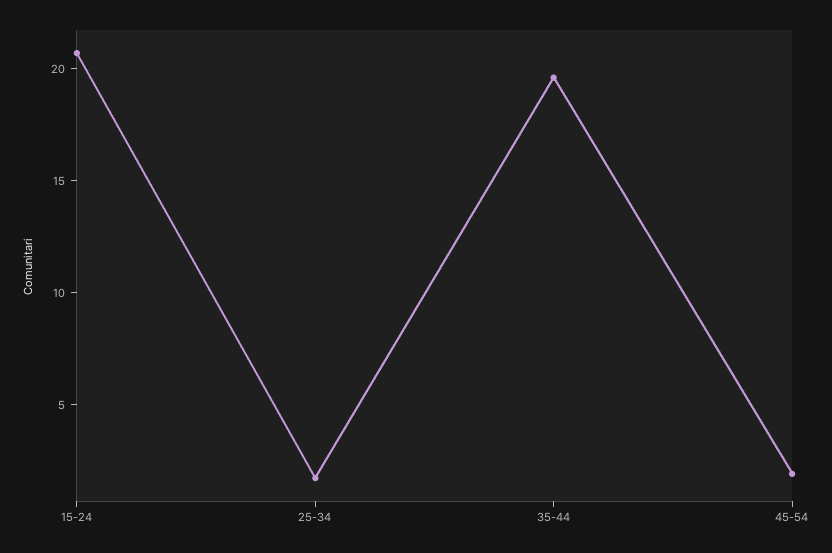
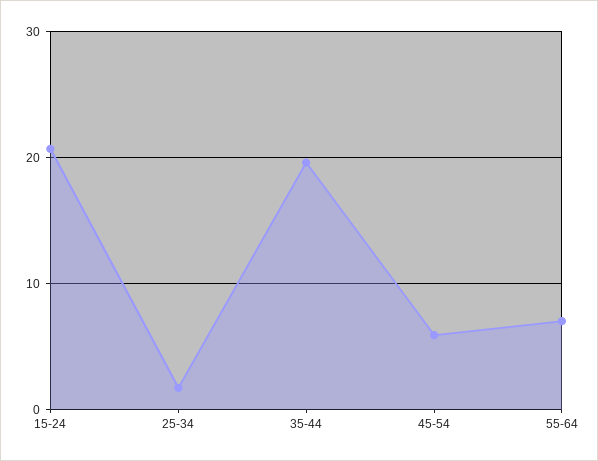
45-54: 2 -> 6
55-64: none -> 7

